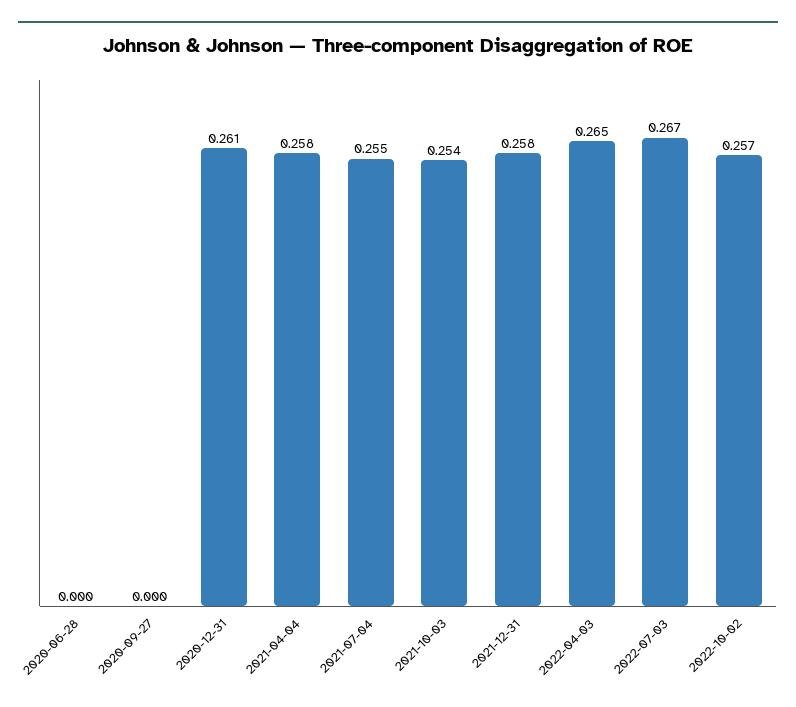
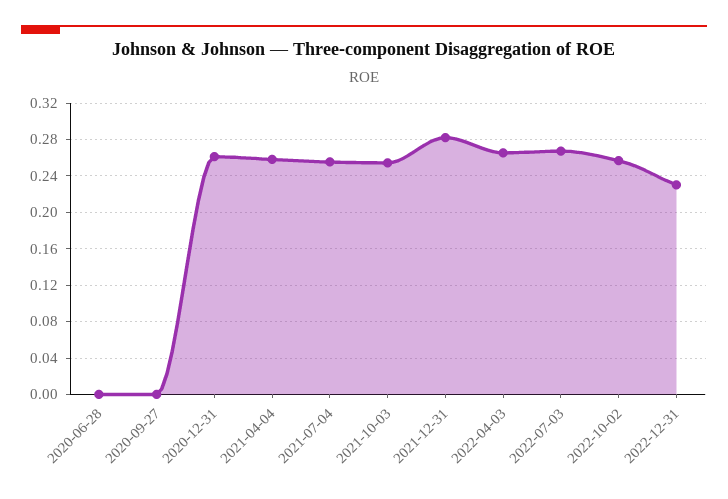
2021-12-31: 0.258 -> 0.28
2022-12-31: none -> 0.23

